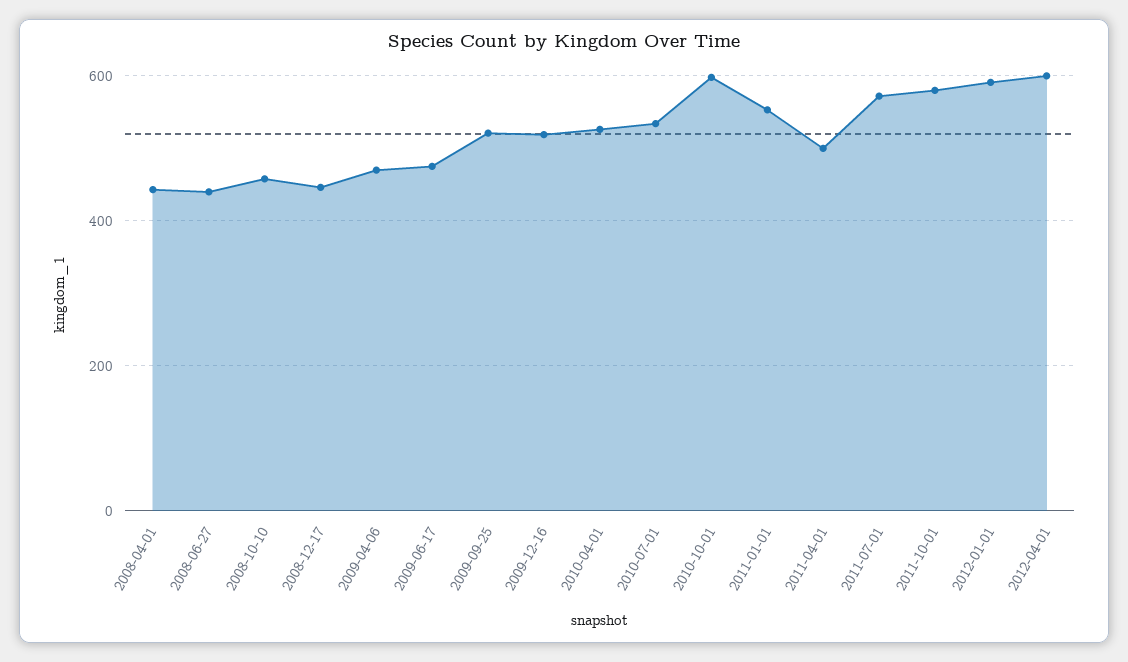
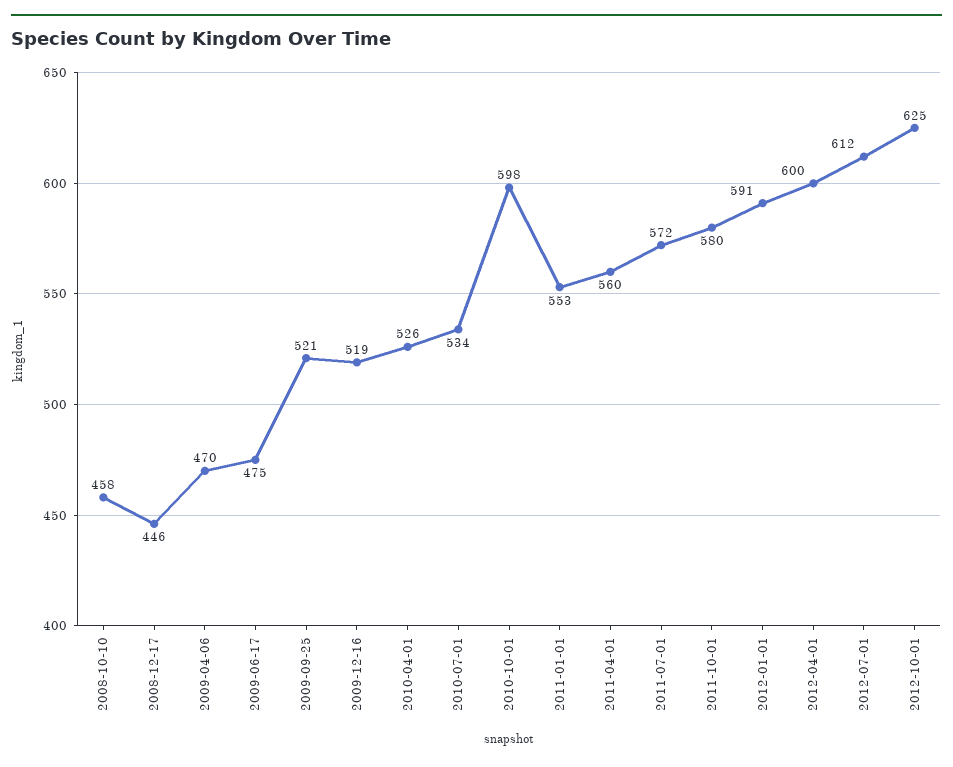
2008-04-01: 440 -> none
2008-06-27: 440 -> none
2011-04-01: 500 -> 560
2012-07-01: none -> 612
2012-10-01: none -> 625

